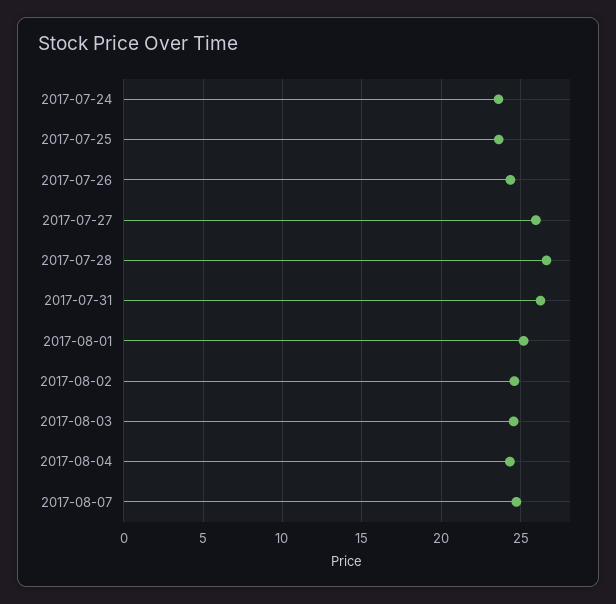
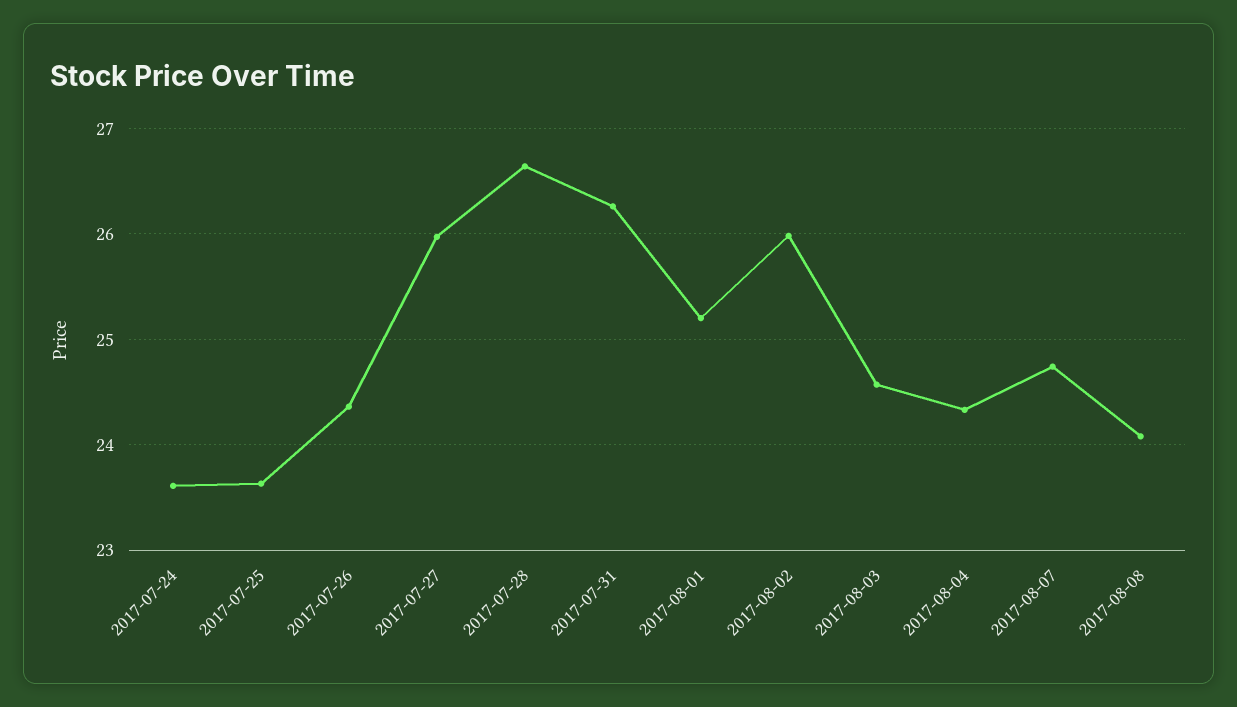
2017-08-02: 24.5 -> 26
2017-08-08: none -> 24.1

